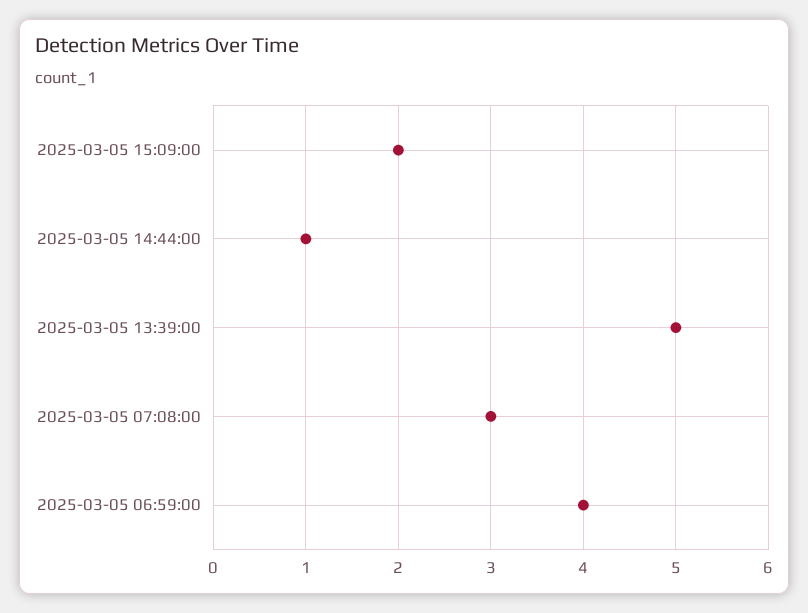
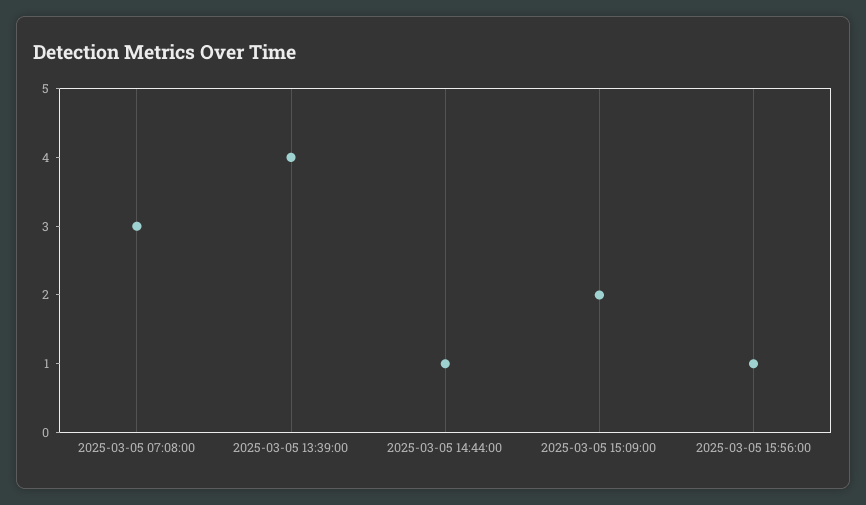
2025-03-05 13:39:00: 5 -> 4
2025-03-05 06:59:00: 4 -> none
2025-03-05 15:56:00: none -> 1

